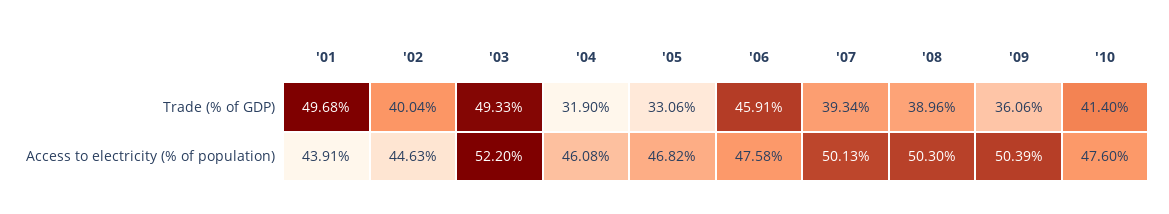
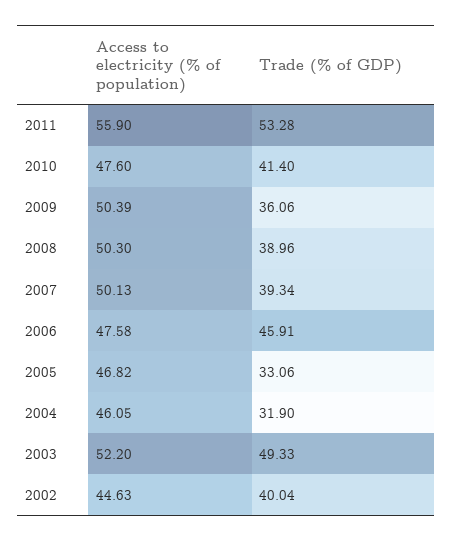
'01, Trade (% of GDP): 49.68 -> none
'01, Access to electricity (% of population): 43.91 -> none
'04, Access to electricity (% of population): 46.08 -> 46.05
2011, Access to electricity (% of population): none -> 55.9
2011, Trade (% of GDP): none -> 53.28

